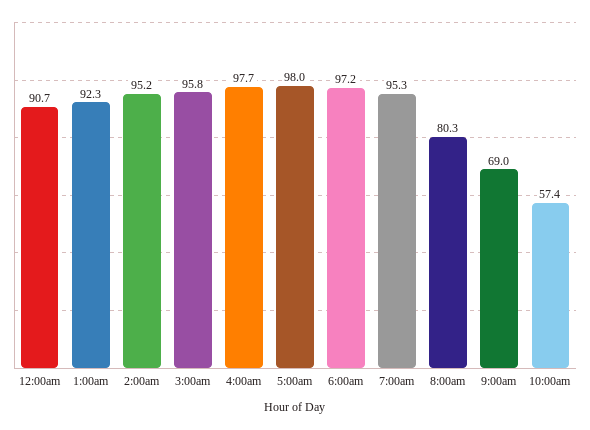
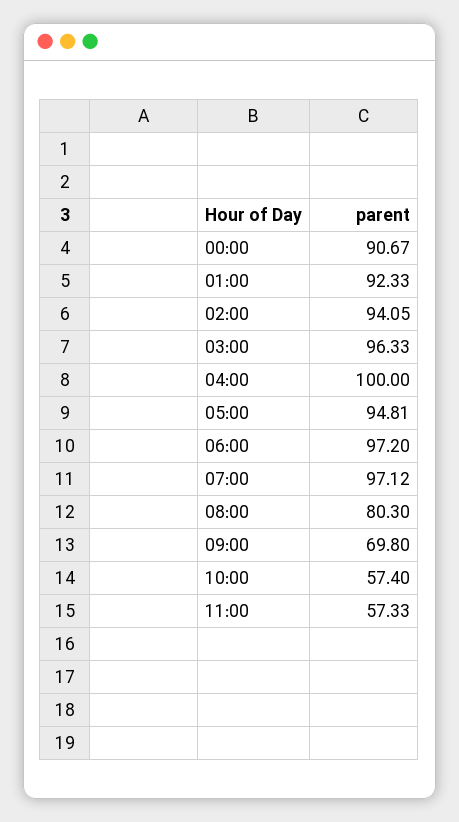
2:00am: 95.2 -> 94.05
3:00am: 95.8 -> 96.33
4:00am: 97.7 -> 100
5:00am: 98 -> 94.81
7:00am: 95.3 -> 97.12
9:00am: 69 -> 69.8
11:00: none -> 57.33

